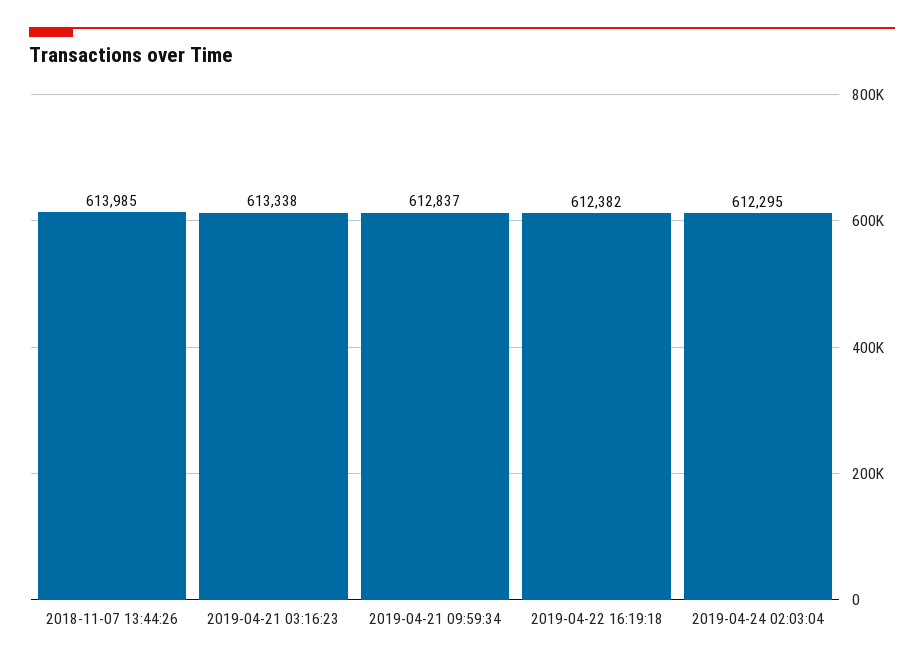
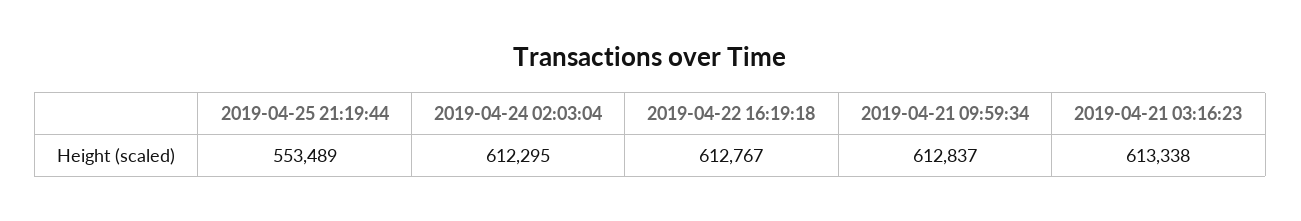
2018-11-07 13:44:26: 613985 -> none
2019-04-22 16:19:18: 612382 -> 612767
2019-04-25 21:19:44: none -> 553489

